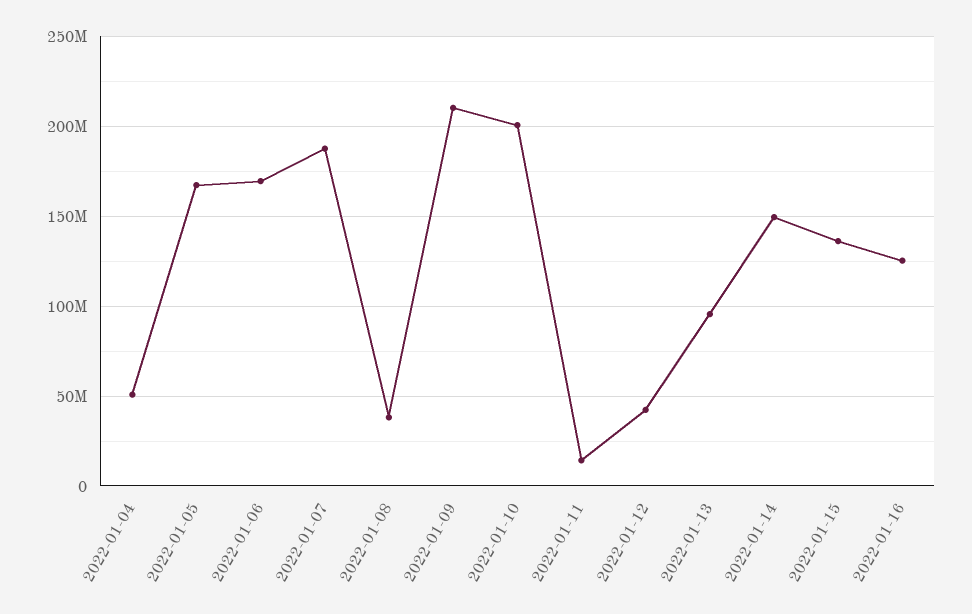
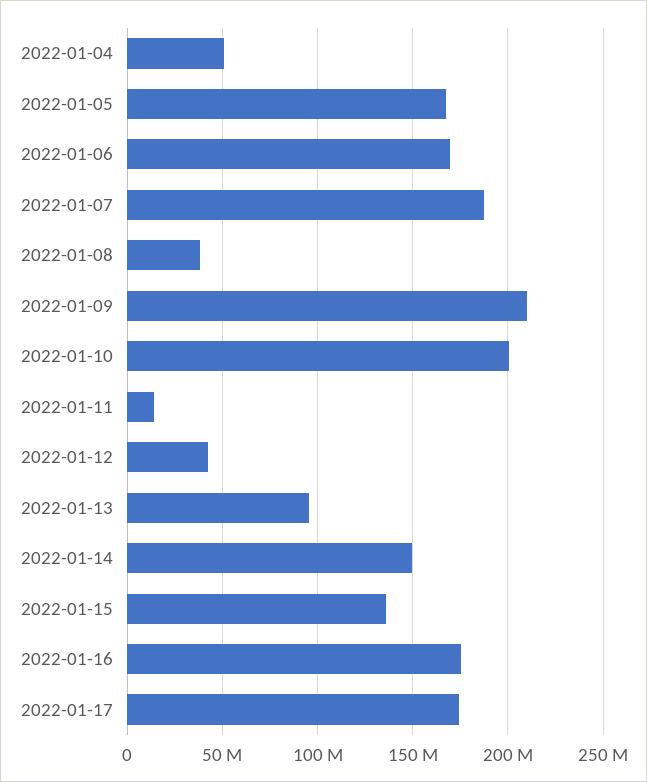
2022-01-16: 125000000 -> 175000000
2022-01-17: none -> 175000000

